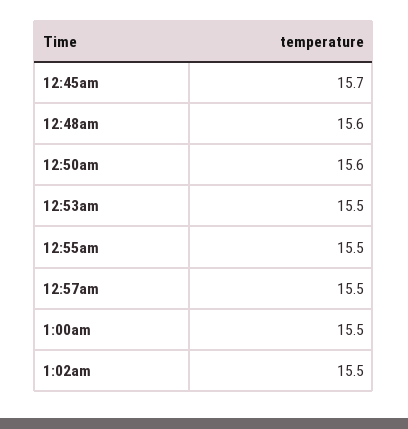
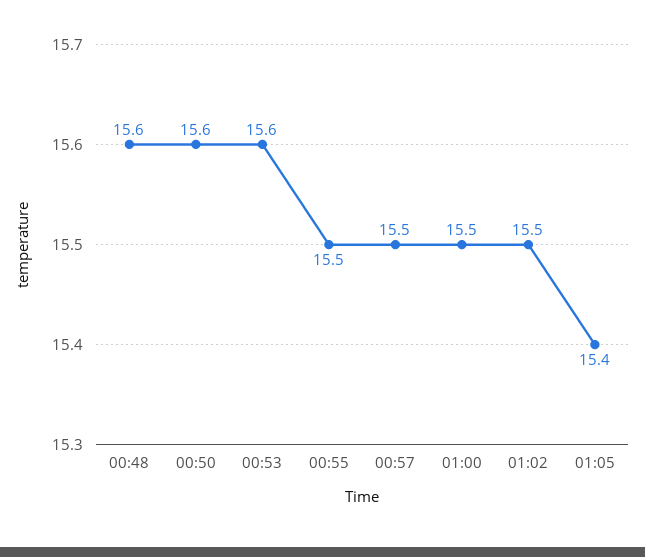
12:45am: 15.7 -> none
12:53am: 15.5 -> 15.6
01:05: none -> 15.4

